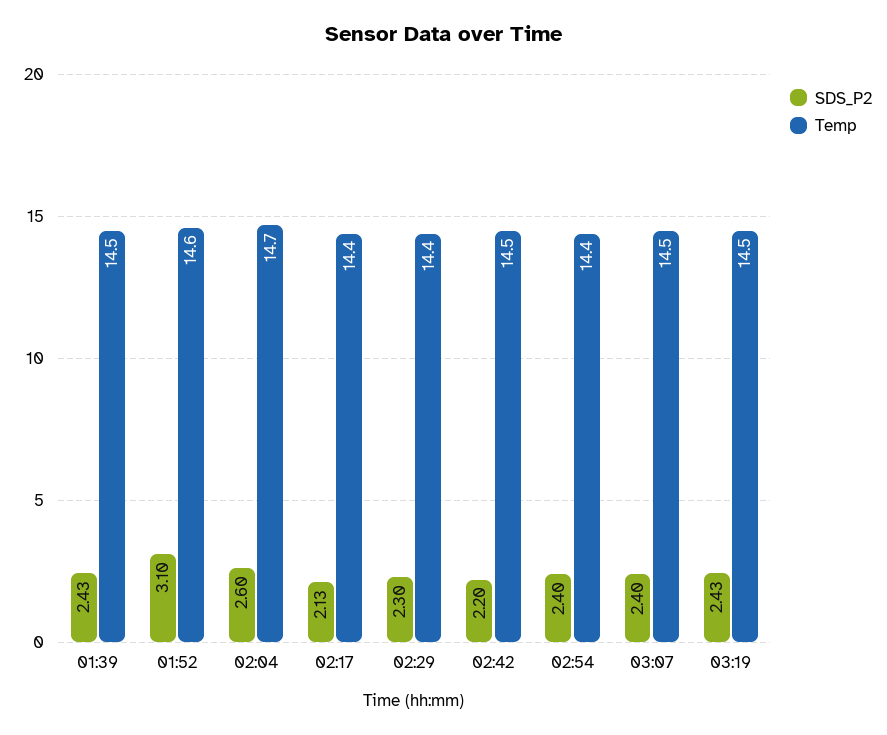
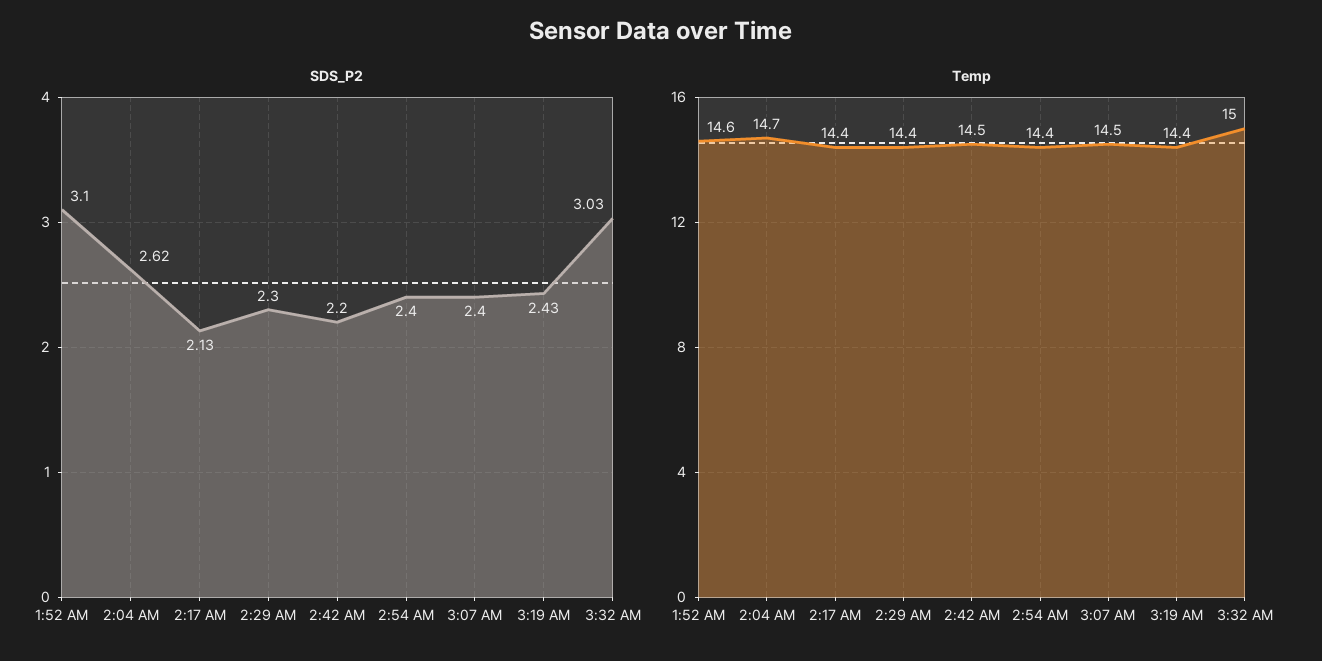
SDS_P2, 01:39: 2.43 -> none
Temp, 01:39: 14.5 -> none
SDS_P2, 02:04: 2.6 -> 2.62
Temp, 03:19: 14.5 -> 14.4
SDS_P2, 3:32 AM: none -> 3.03
Temp, 3:32 AM: none -> 15

